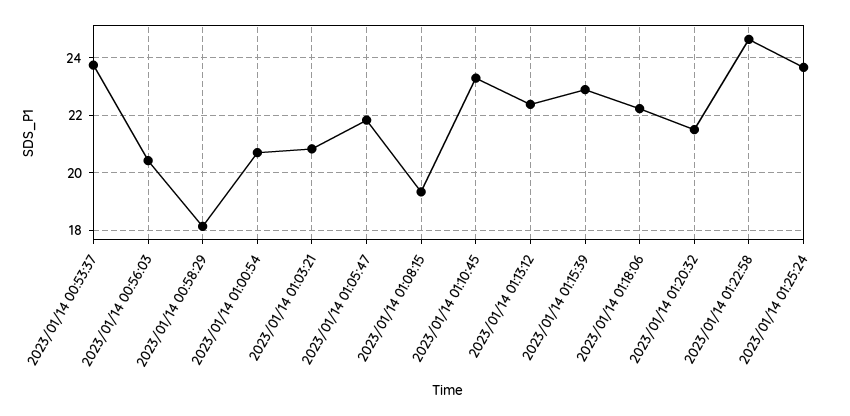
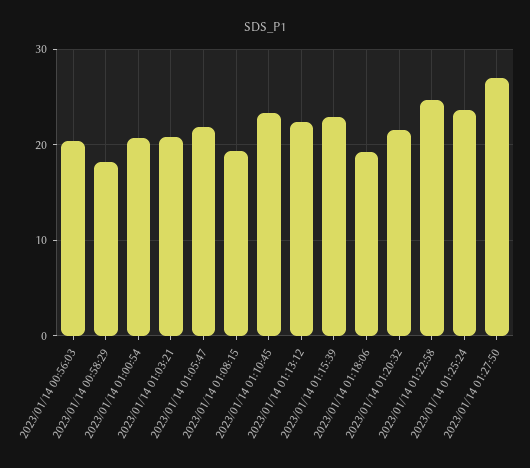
2023/01/14 00:53:37: 23.75 -> none
2023/01/14 01:18:06: 22.25 -> 19
2023/01/14 01:27:50: none -> 27

